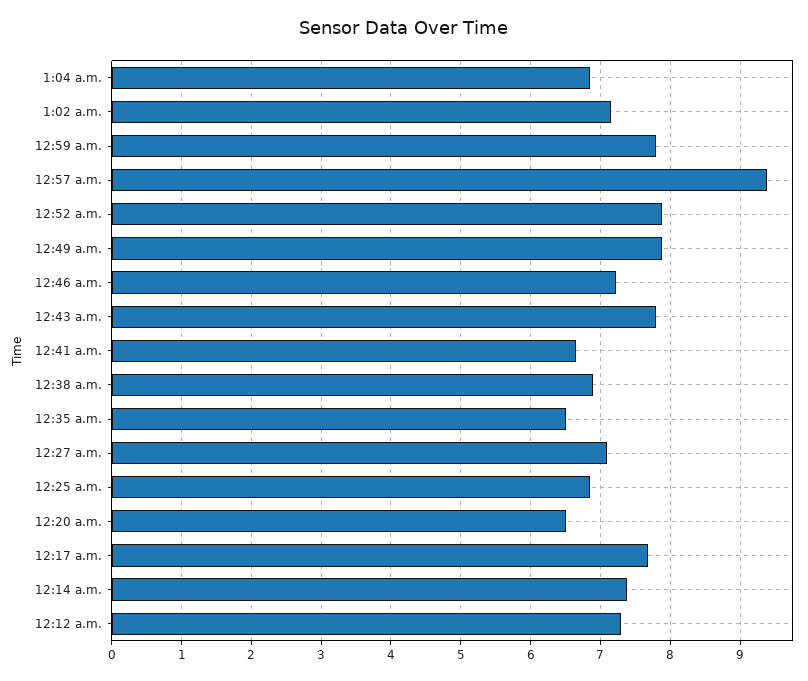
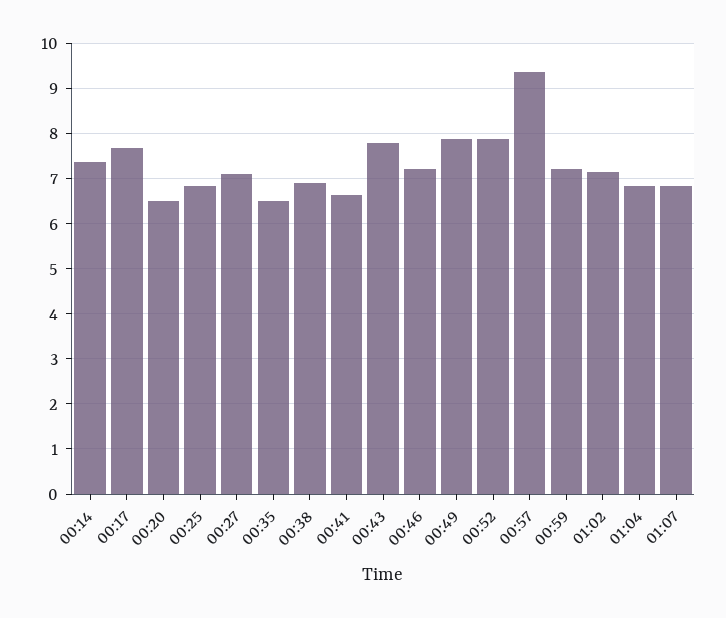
12:59 a.m.: 7.8 -> 7.2
12:12 a.m.: 7.3 -> none
01:07: none -> 6.8

